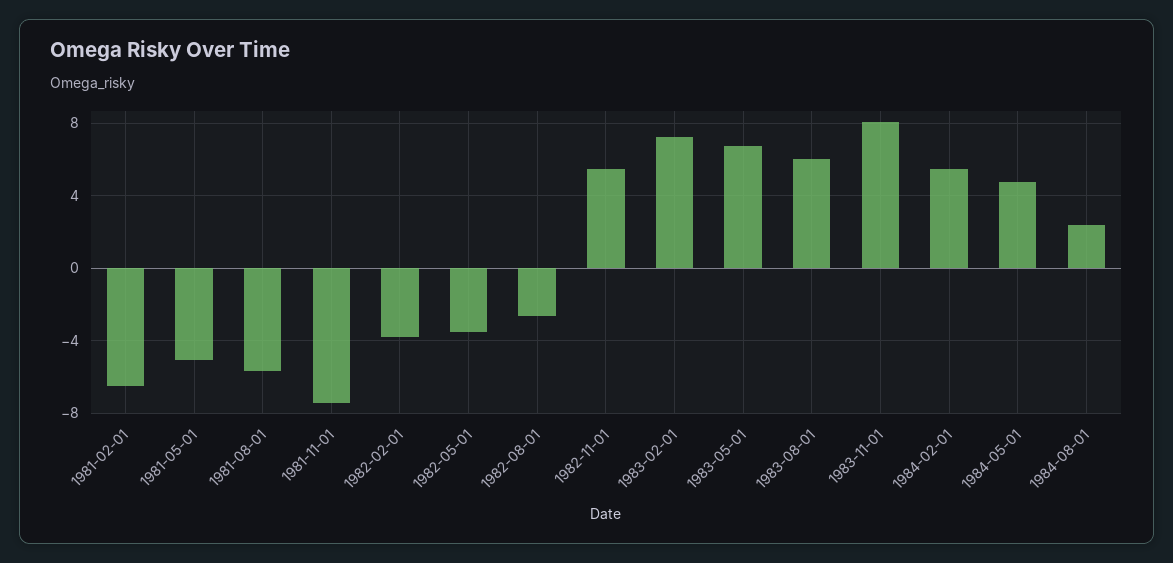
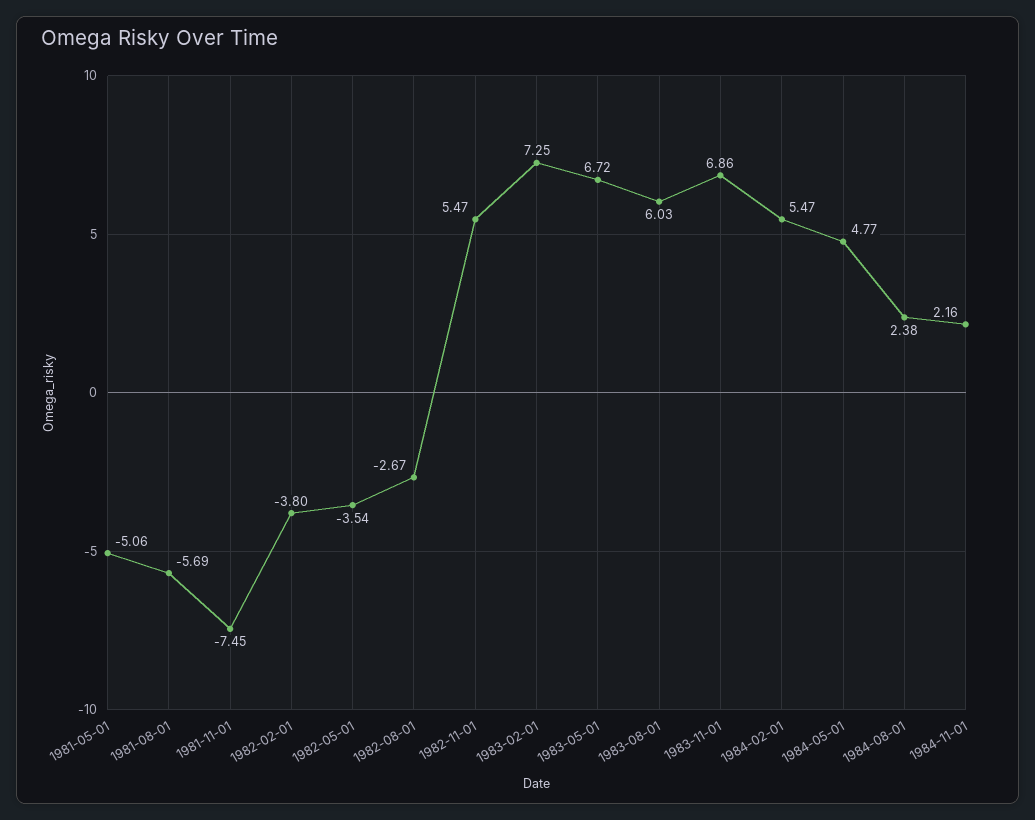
1981-02-01: -6.5 -> none
1983-11-01: 8 -> 6.86
1984-11-01: none -> 2.16

